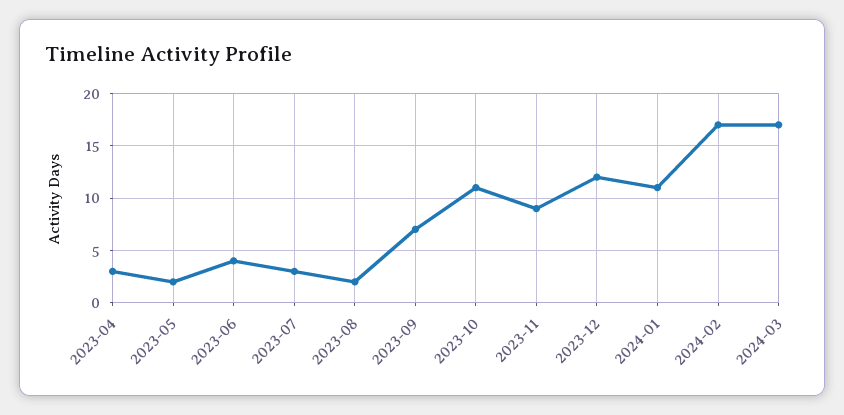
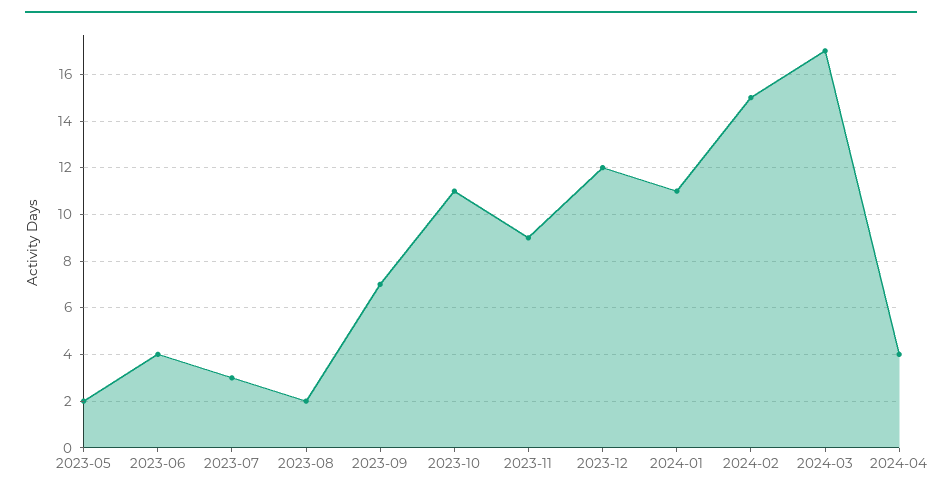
2023-04: 3 -> none
2024-02: 17 -> 15
2024-04: none -> 4

